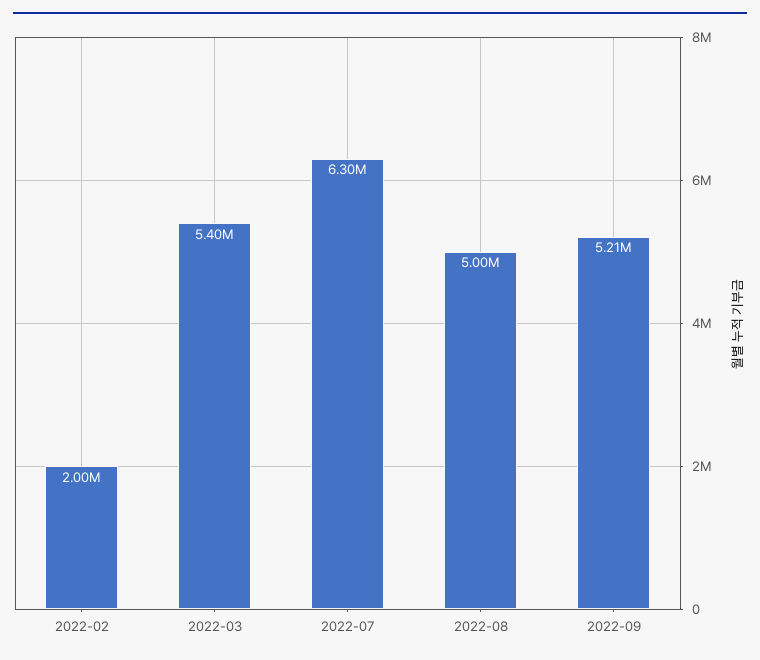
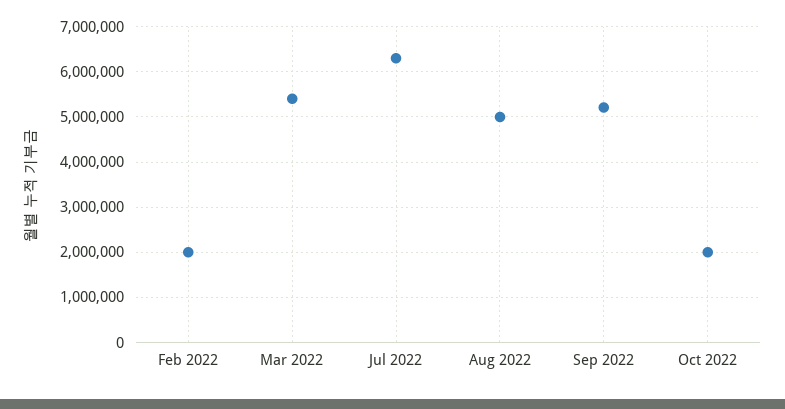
Oct 2022: none -> 2000000

